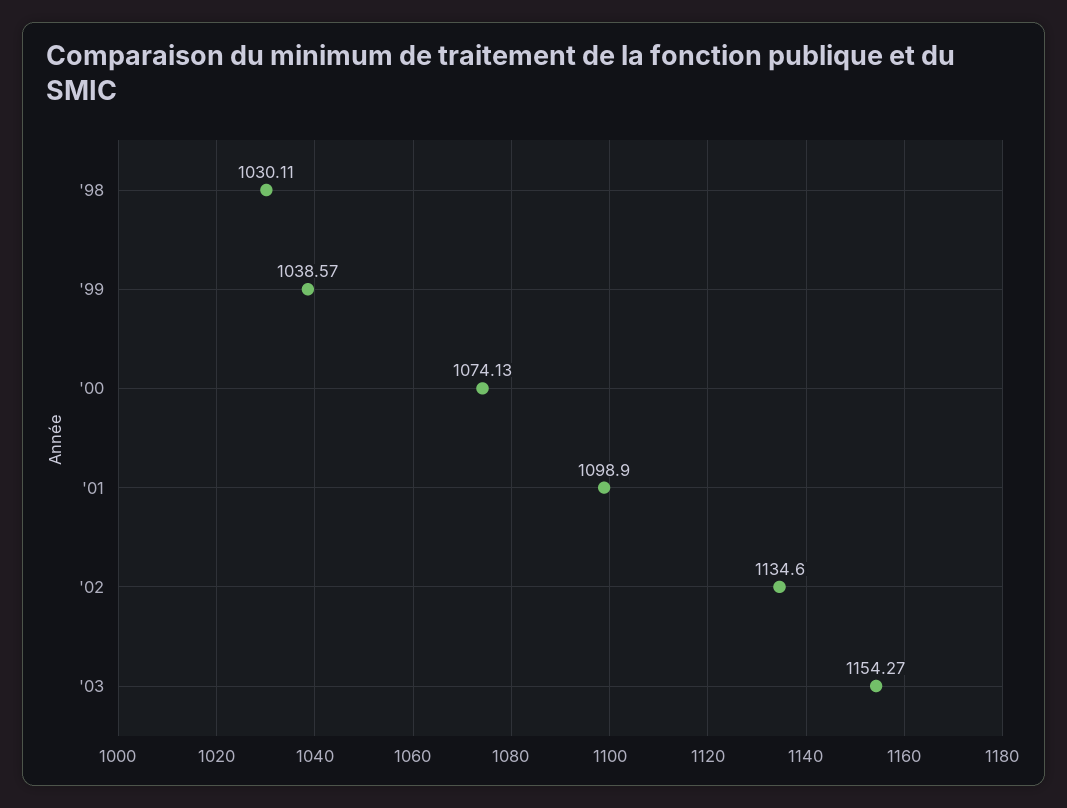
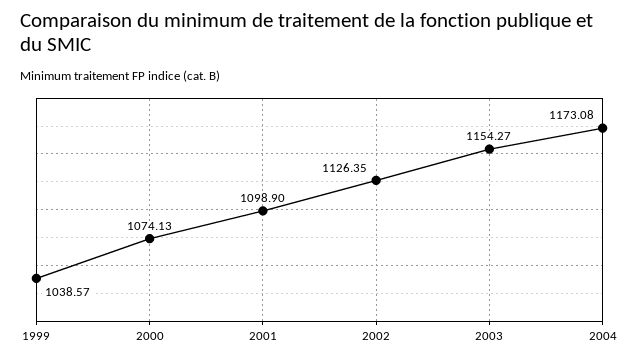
'98: 1030.11 -> none
'02: 1134.6 -> 1126.35
2004: none -> 1173.08

